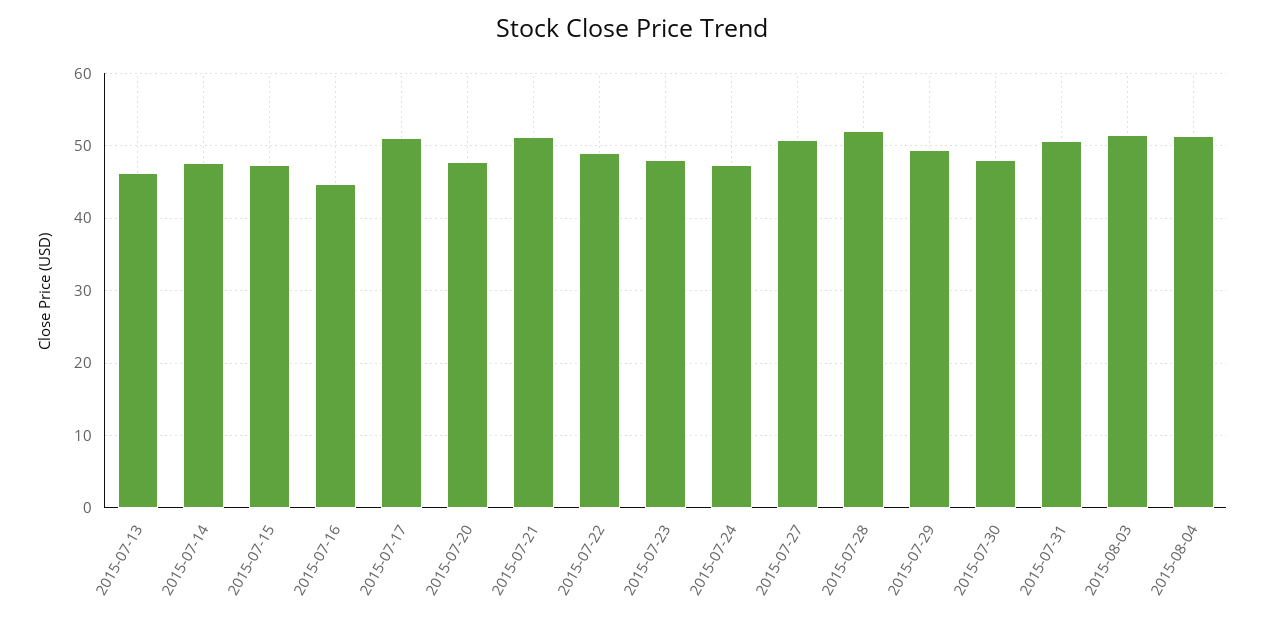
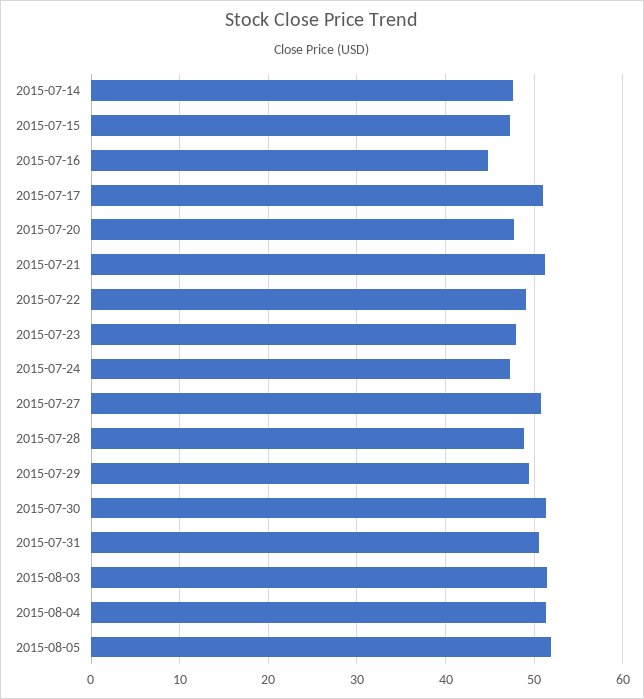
2015-07-13: 46 -> none
2015-07-28: 52 -> 49
2015-07-30: 48 -> 51
2015-08-05: none -> 52

